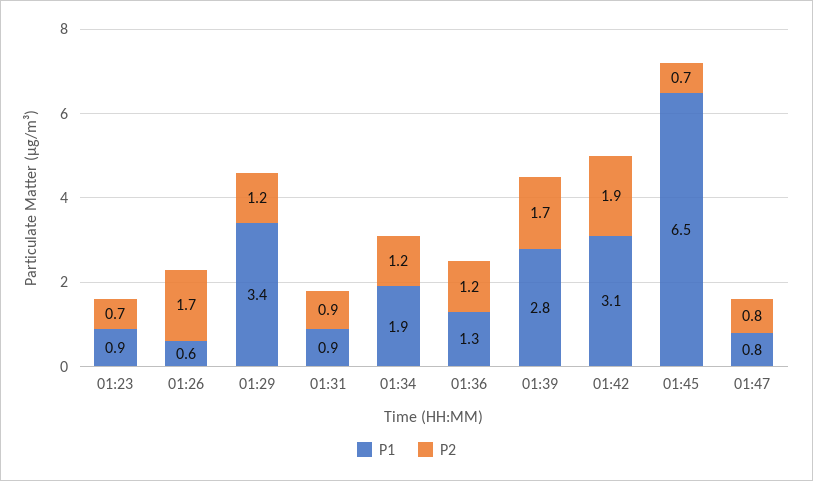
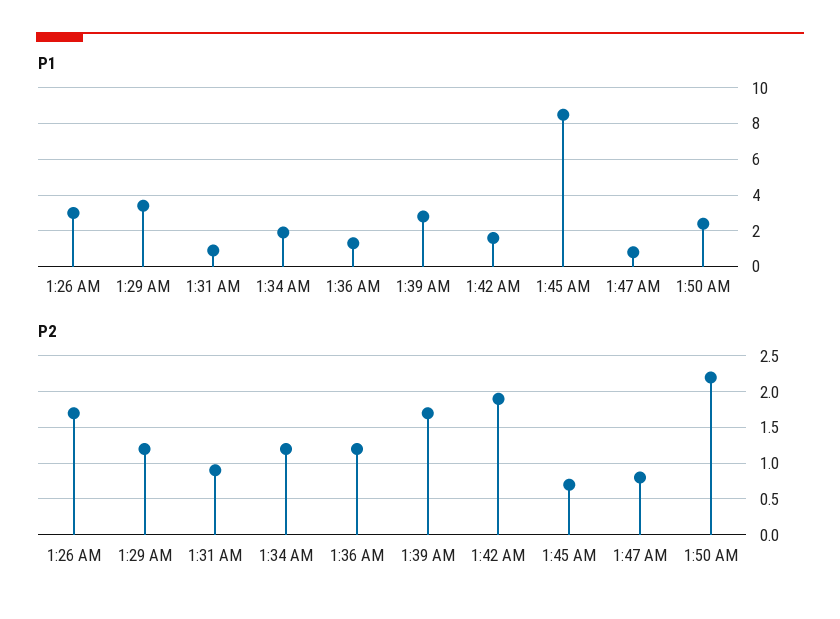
P1, 01:23: 0.9 -> none
P2, 01:23: 0.7 -> none
P1, 01:26: 0.6 -> 3
P1, 01:42: 3.1 -> 1.5
P1, 01:45: 6.5 -> 8.5
P1, 1:50 AM: none -> 2.5
P2, 1:50 AM: none -> 2.2

